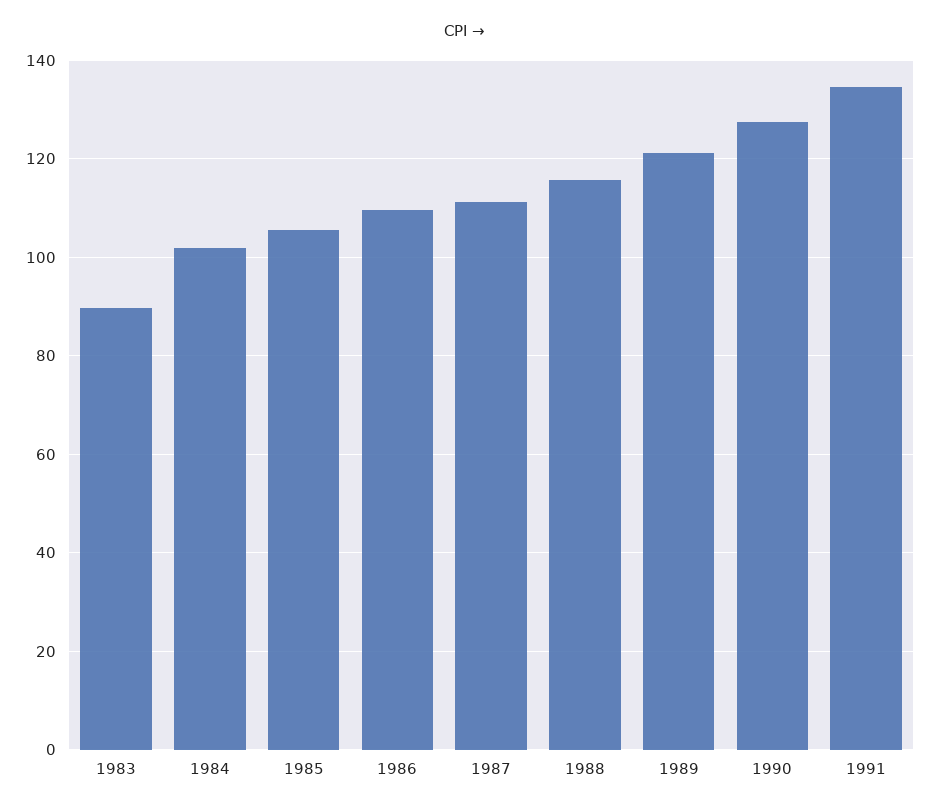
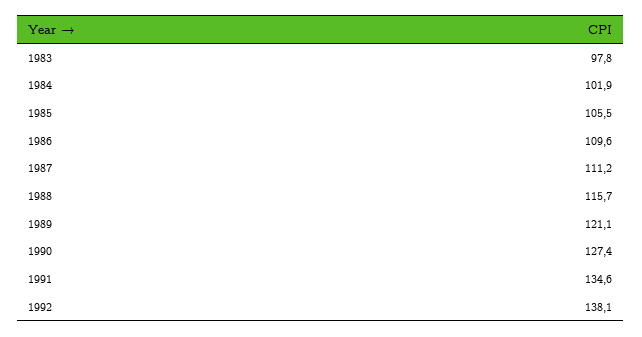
1983: 90 -> 97.8
1992: none -> 138.1

